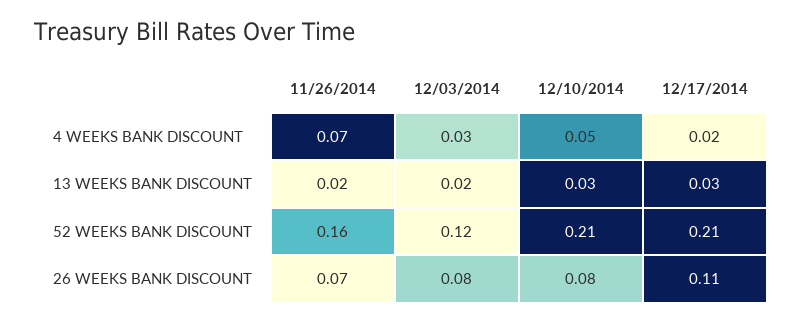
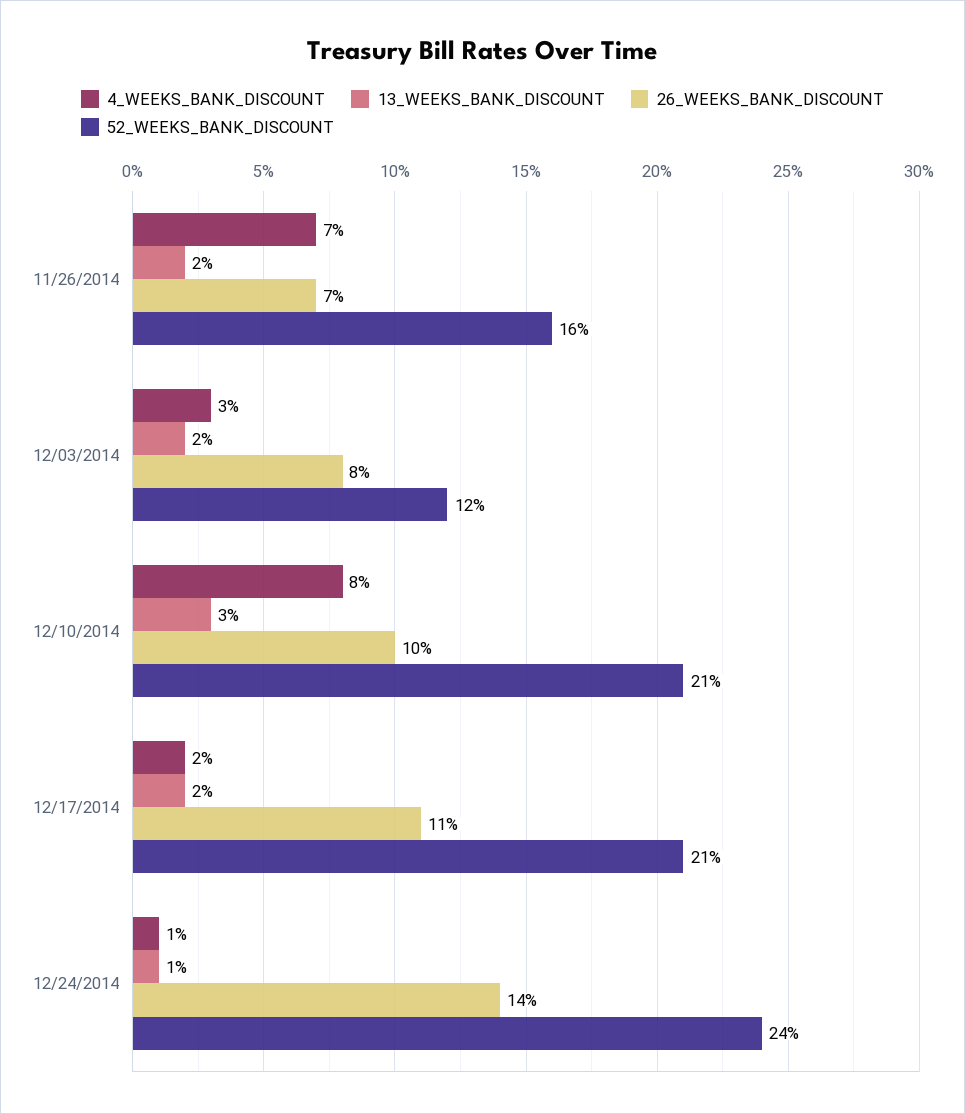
4 WEEKS BANK DISCOUNT, 12/10/2014: 0.05 -> 0.08
13 WEEKS BANK DISCOUNT, 12/17/2014: 0.03 -> 0.02
26 WEEKS BANK DISCOUNT, 12/10/2014: 0.08 -> 0.1
4 WEEKS BANK DISCOUNT, 12/24/2014: none -> 0.01
13 WEEKS BANK DISCOUNT, 12/24/2014: none -> 0.01
26 WEEKS BANK DISCOUNT, 12/24/2014: none -> 0.14
52 WEEKS BANK DISCOUNT, 12/24/2014: none -> 0.24

